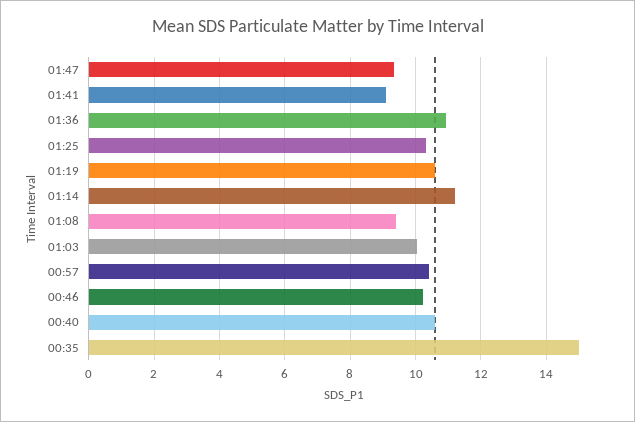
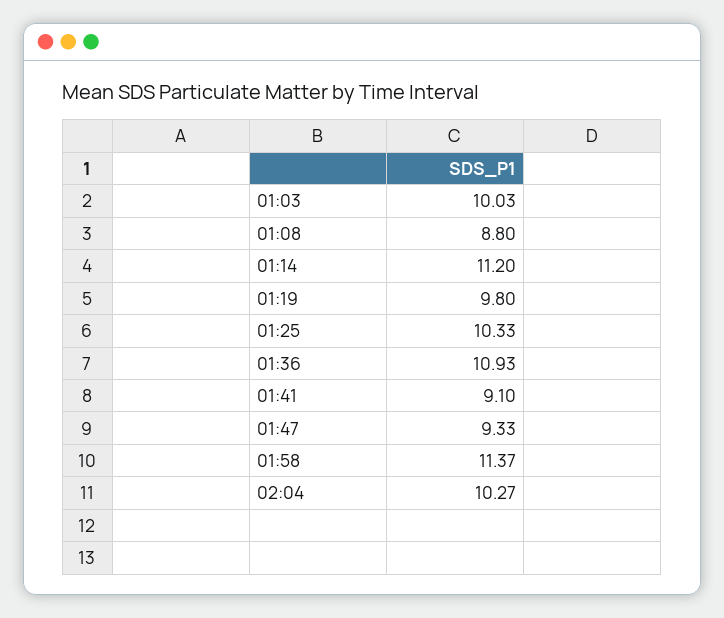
01:19: 10.6 -> 9.8
01:08: 9.4 -> 8.8
00:57: 10.4 -> none
00:46: 10.2 -> none
00:40: 10.6 -> none
00:35: 15 -> none
01:58: none -> 11.37
02:04: none -> 10.27

